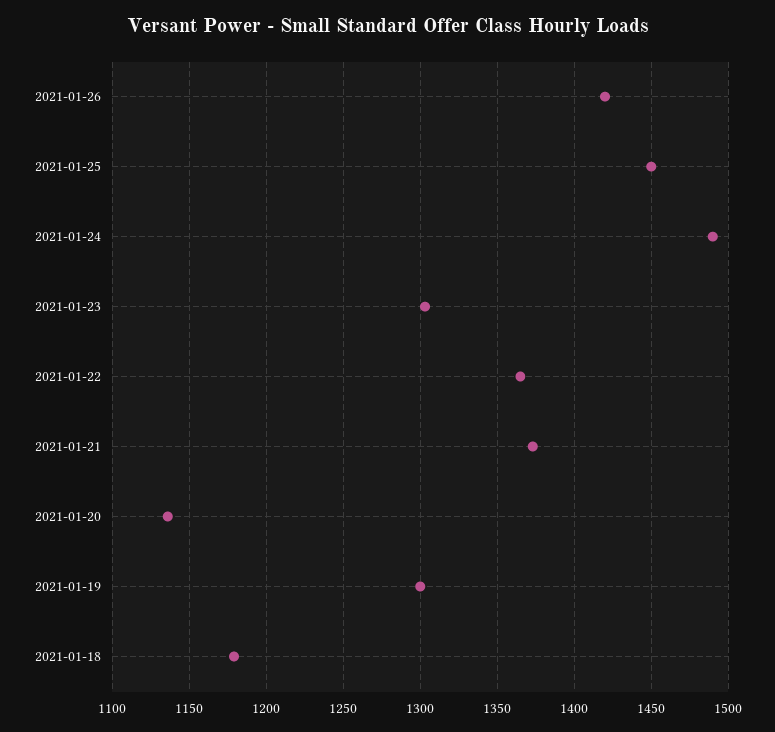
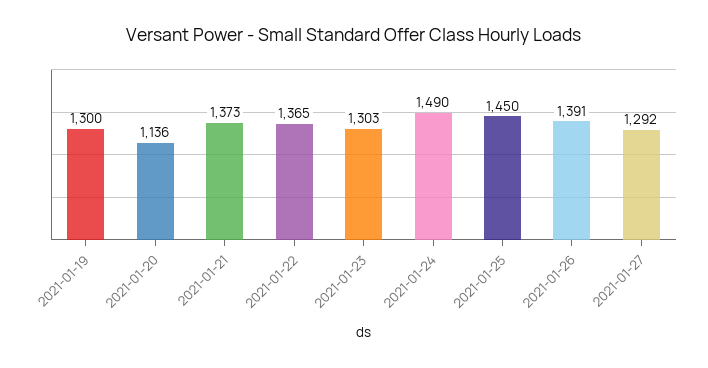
2021-01-26: 1420 -> 1391
2021-01-18: 1180 -> none
2021-01-27: none -> 1292

